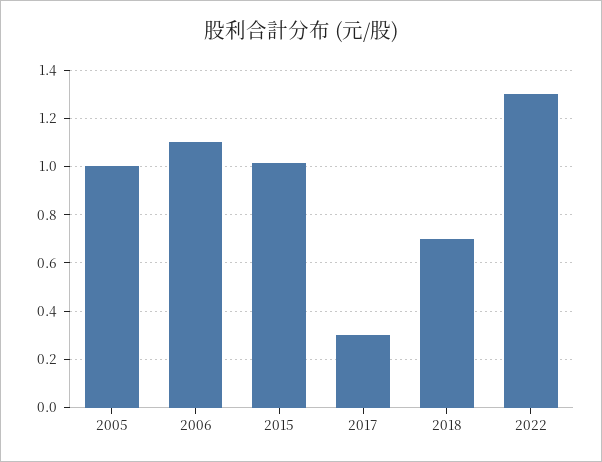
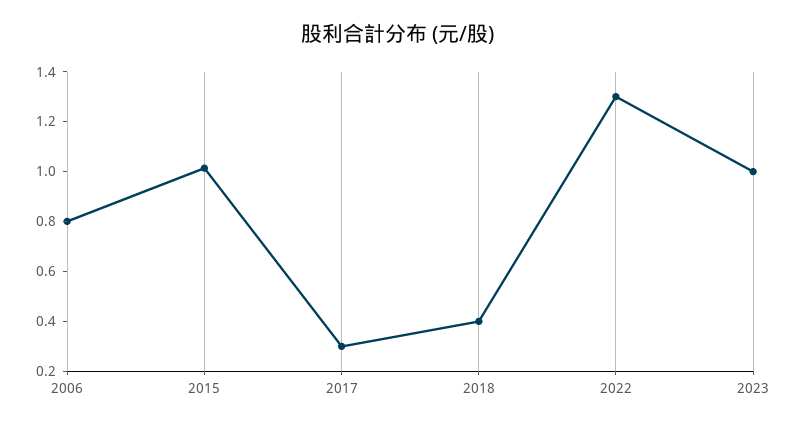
2005: 1 -> none
2006: 1.1 -> 0.8
2018: 0.7 -> 0.4
2023: none -> 1

